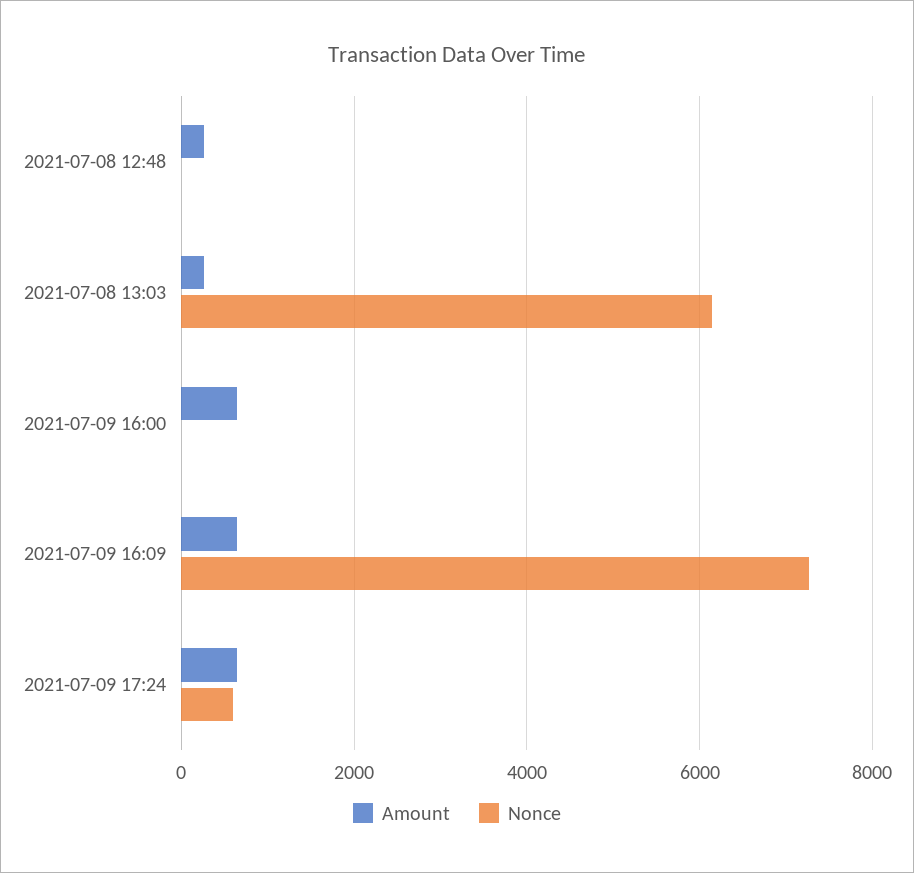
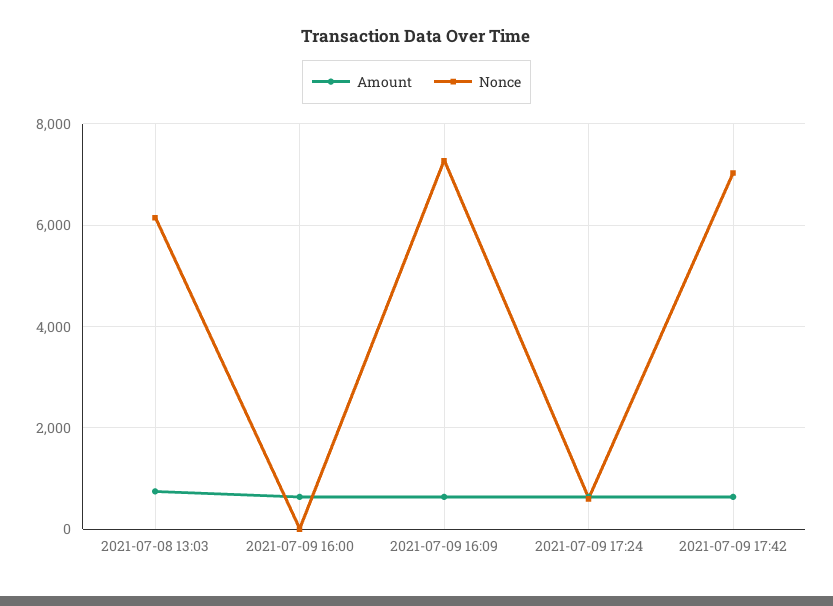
Amount, 2021-07-08 12:48: 200 -> none
Nonce, 2021-07-08 12:48: 0 -> none
Amount, 2021-07-08 13:03: 200 -> 800
Amount, 2021-07-09 17:42: none -> 600
Nonce, 2021-07-09 17:42: none -> 7000

